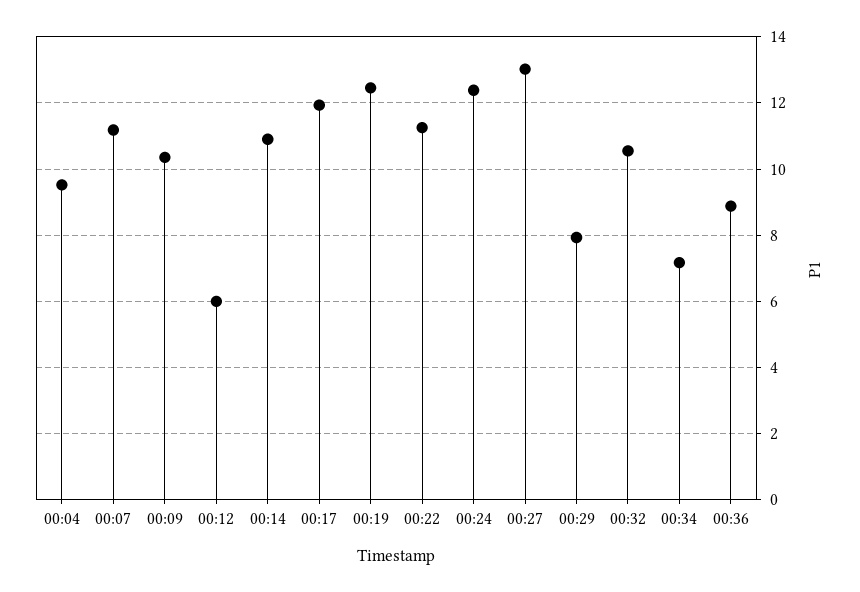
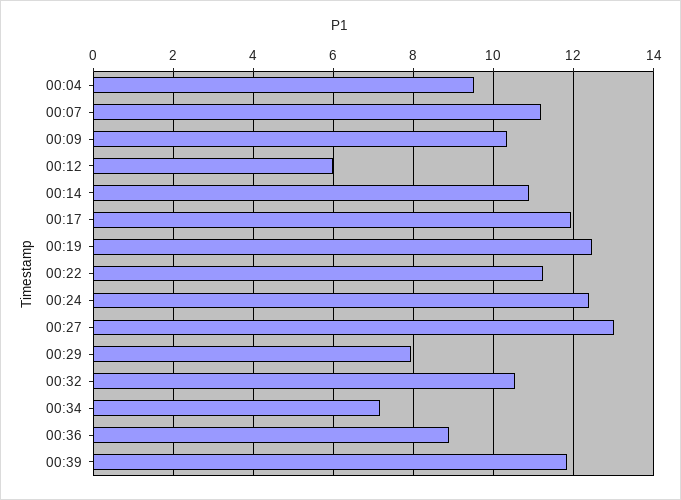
00:39: none -> 11.8

